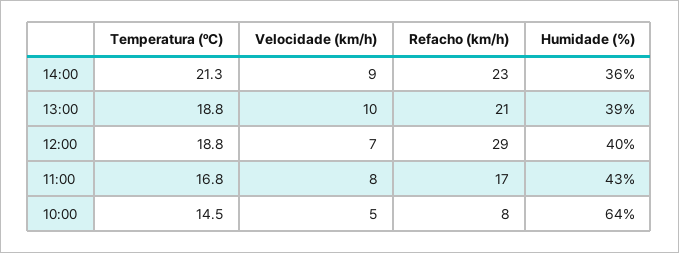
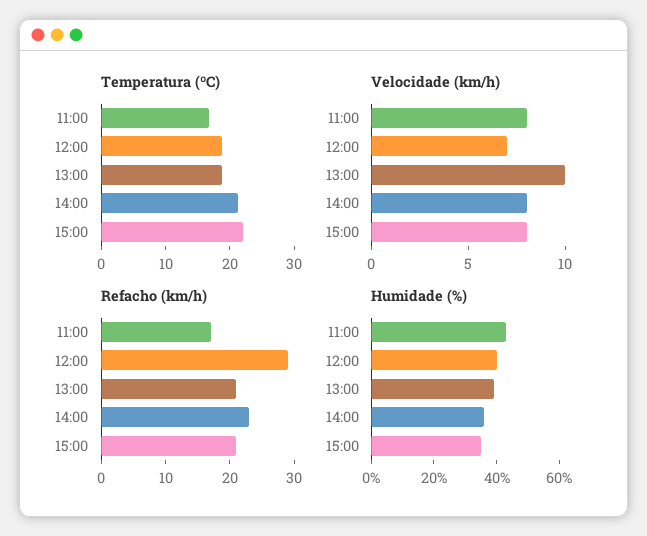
Velocidade (km/h), 14:00: 9 -> 8
Temperatura (ºC), 10:00: 14.5 -> none
Velocidade (km/h), 10:00: 5 -> none
Refacho (km/h), 10:00: 8 -> none
Humidade (%), 10:00: 64 -> none
Temperatura (ºC), 15:00: none -> 22
Velocidade (km/h), 15:00: none -> 8
Refacho (km/h), 15:00: none -> 20
Humidade (%), 15:00: none -> 35

